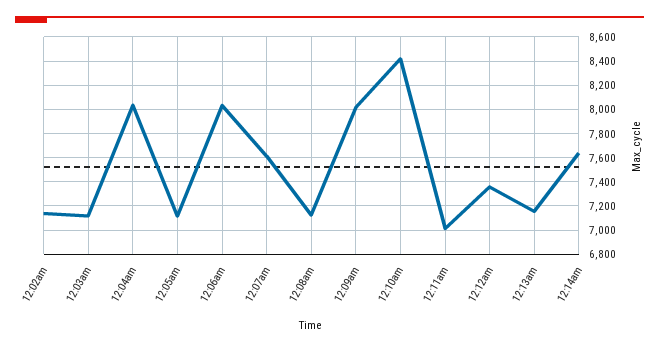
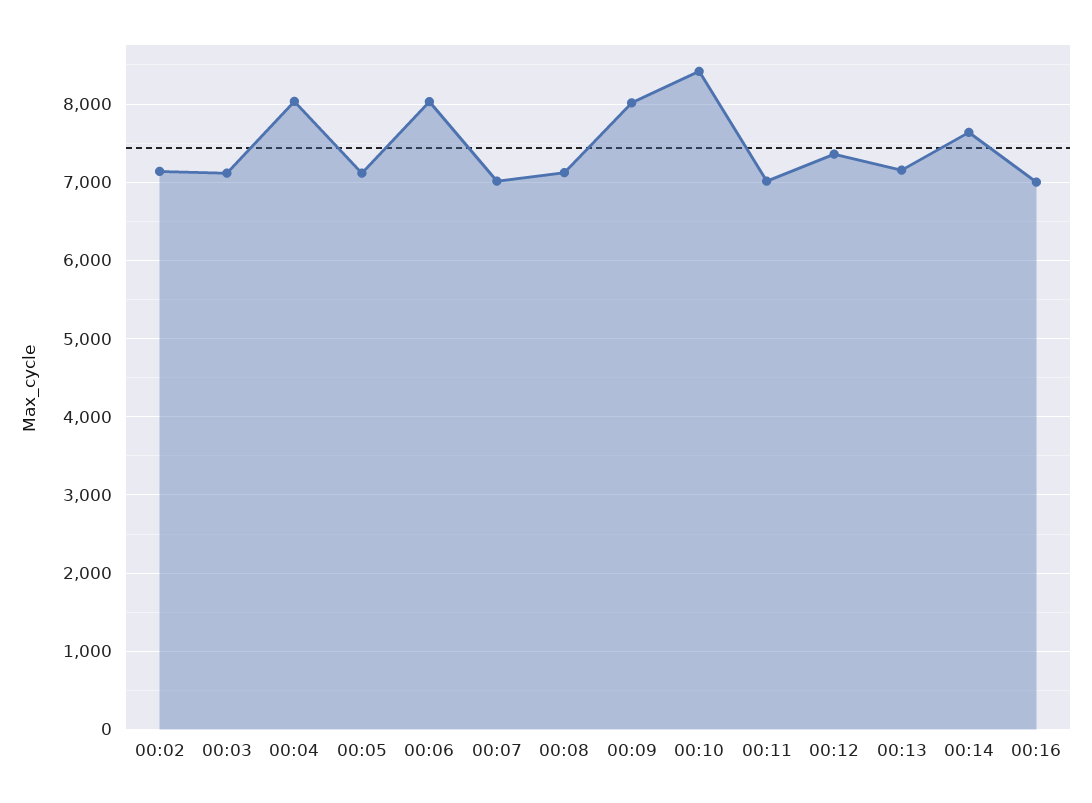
12:07am: 7600 -> 7000
00:16: none -> 7000

